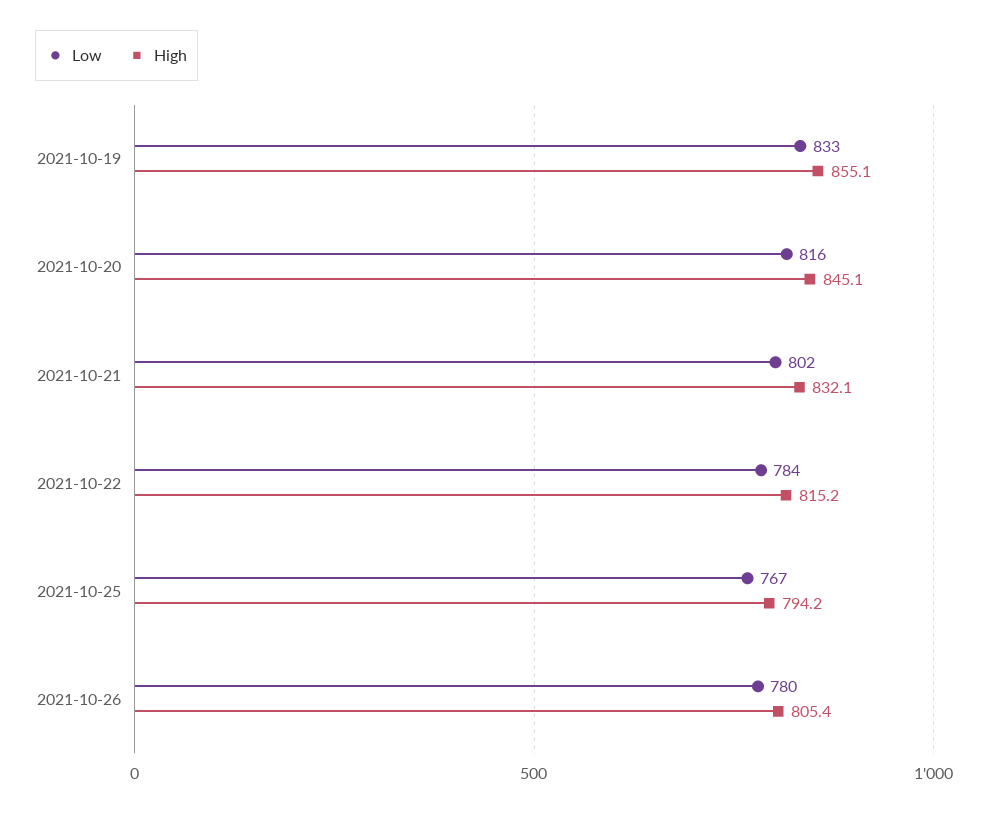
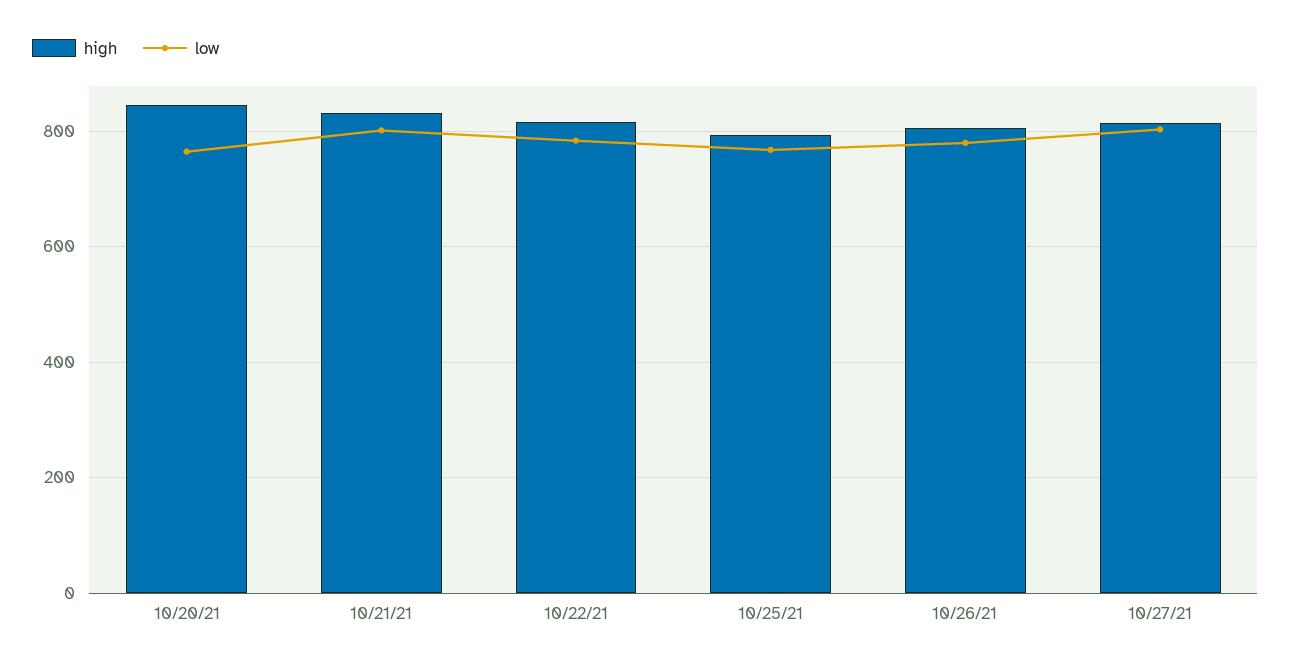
Low, 2021-10-19: 833 -> none
High, 2021-10-19: 855.1 -> none
Low, 2021-10-20: 816 -> 760
High, 10/27/21: none -> 820
Low, 10/27/21: none -> 800

